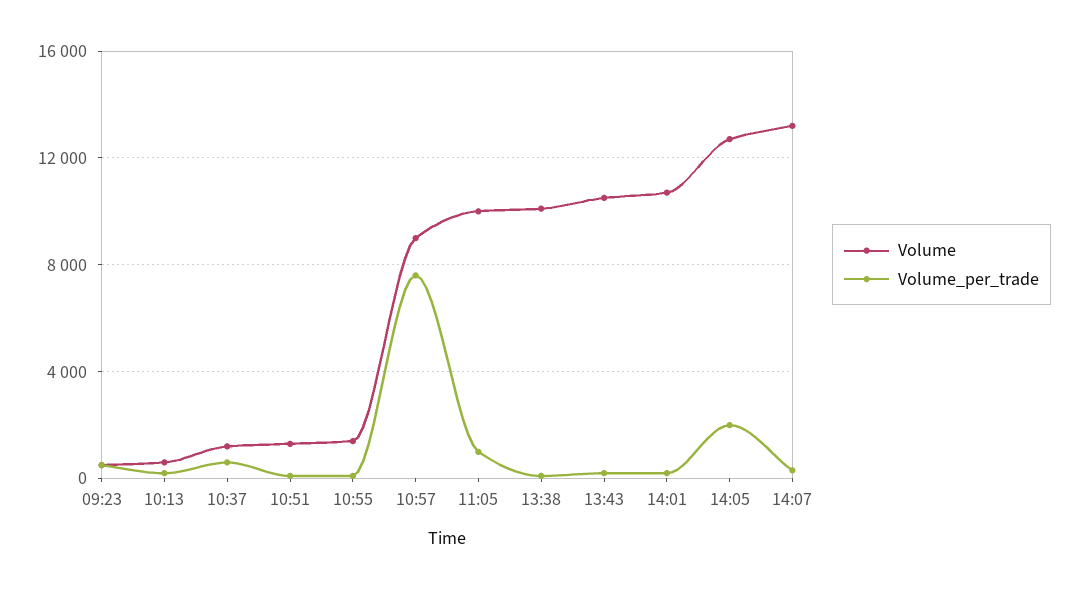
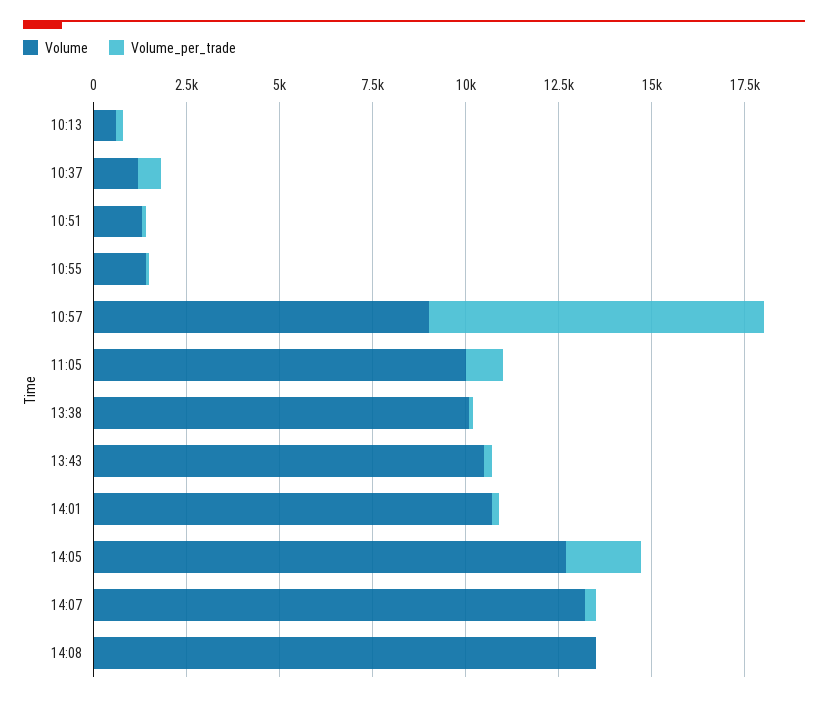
Volume, 09:23: 500 -> none
Volume_per_trade, 09:23: 500 -> none
Volume_per_trade, 10:57: 7500 -> 9000
Volume, 14:08: none -> 13500
Volume_per_trade, 14:08: none -> 0

